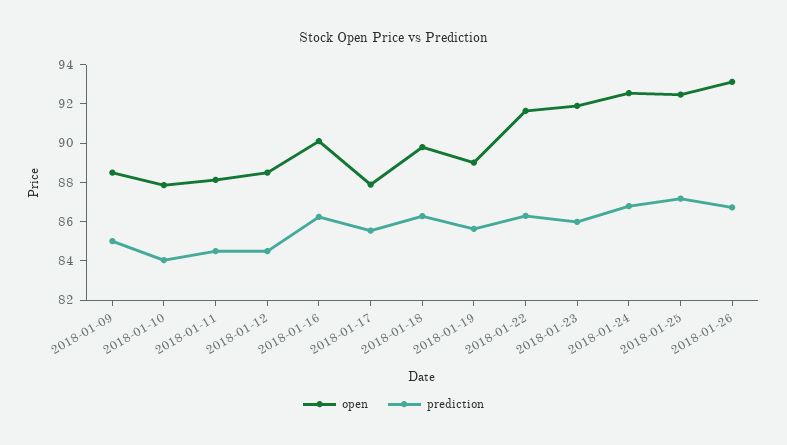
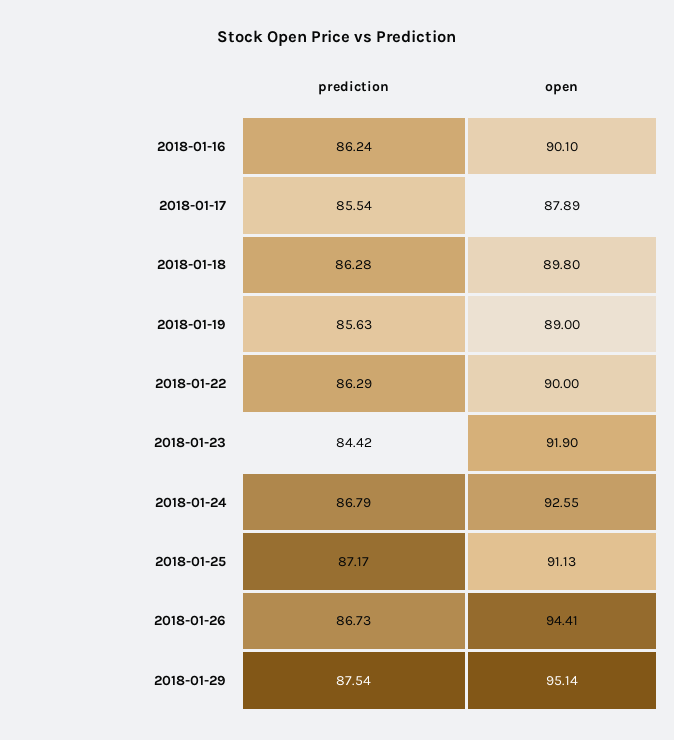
open, 2018-01-09: 88.5 -> none
prediction, 2018-01-09: 85 -> none
open, 2018-01-10: 88 -> none
prediction, 2018-01-10: 84 -> none
open, 2018-01-11: 88 -> none
prediction, 2018-01-11: 84.5 -> none
open, 2018-01-12: 88.5 -> none
prediction, 2018-01-12: 84.5 -> none
open, 2018-01-22: 91.5 -> 90
prediction, 2018-01-23: 86 -> 84.42
open, 2018-01-25: 92.5 -> 91.13
open, 2018-01-26: 93 -> 94.41
prediction, 2018-01-29: none -> 87.54
open, 2018-01-29: none -> 95.14

